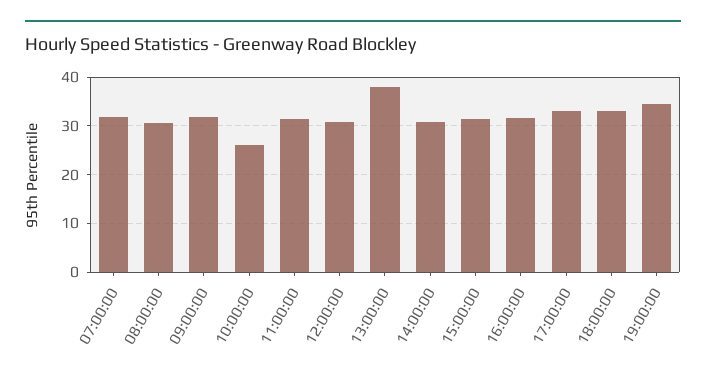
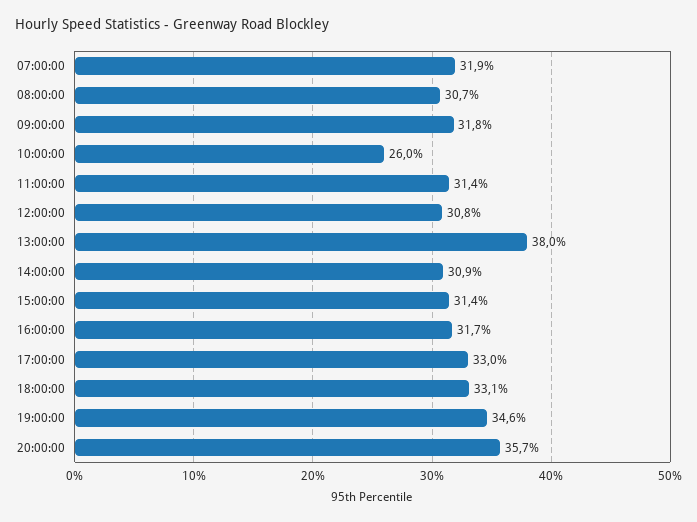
20:00:00: none -> 35.7

